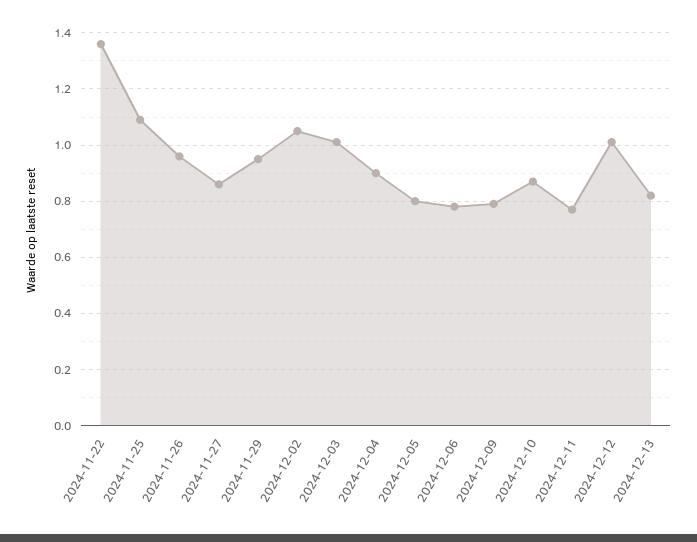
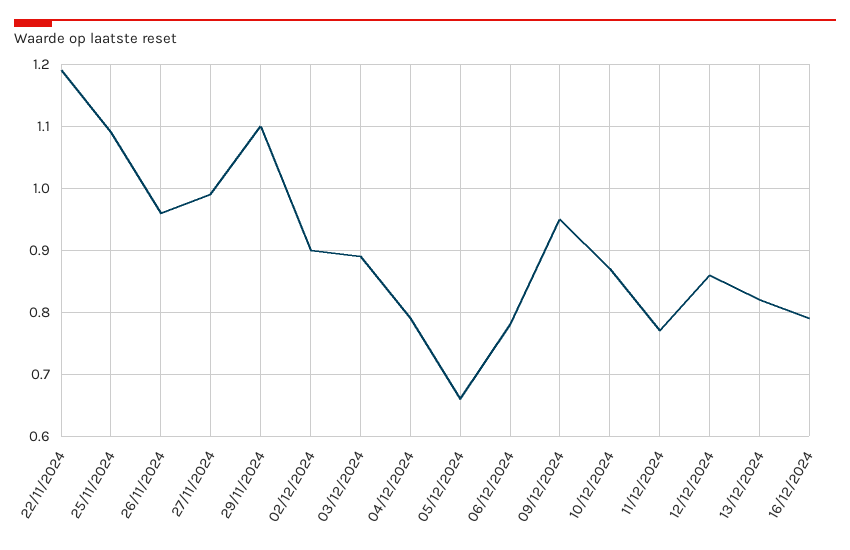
2024-11-22: 1.35 -> 1.19
2024-11-27: 0.85 -> 0.99
2024-11-29: 0.95 -> 1.1
2024-12-02: 1.05 -> 0.9
2024-12-03: 1 -> 0.89
2024-12-04: 0.9 -> 0.79
2024-12-05: 0.8 -> 0.66
2024-12-09: 0.8 -> 0.95
2024-12-12: 1 -> 0.86
16/12/2024: none -> 0.79

